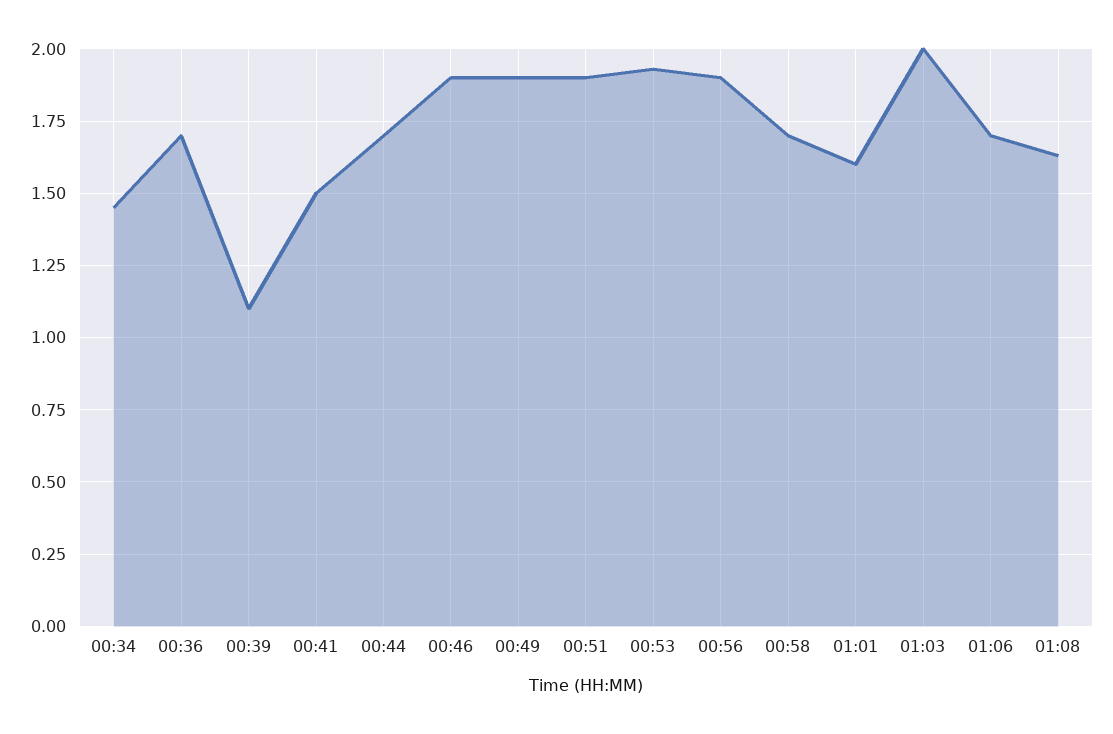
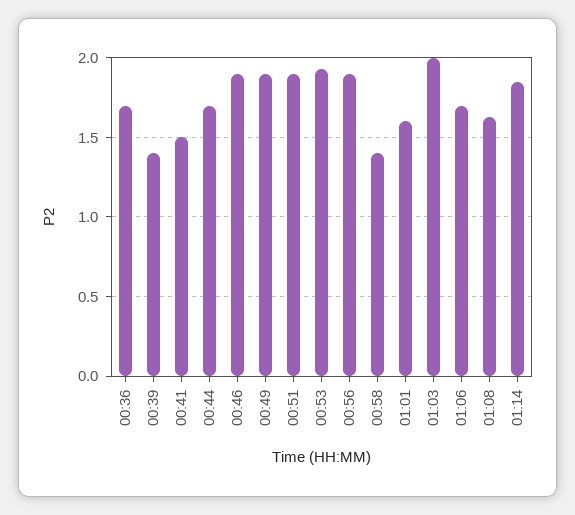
00:34: 1.45 -> none
00:39: 1.1 -> 1.4
00:58: 1.7 -> 1.4
01:14: none -> 1.85

